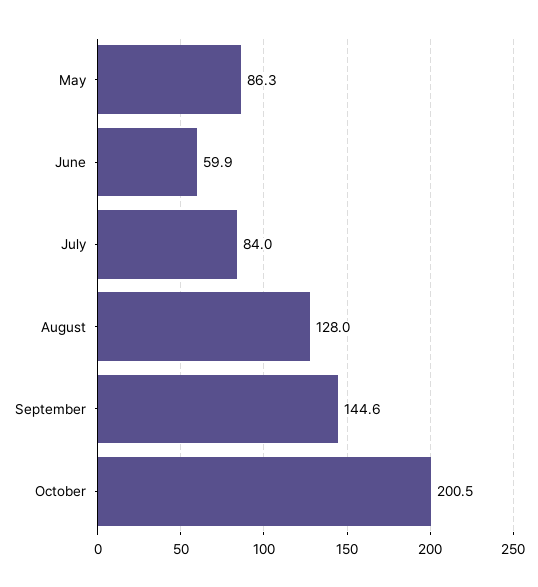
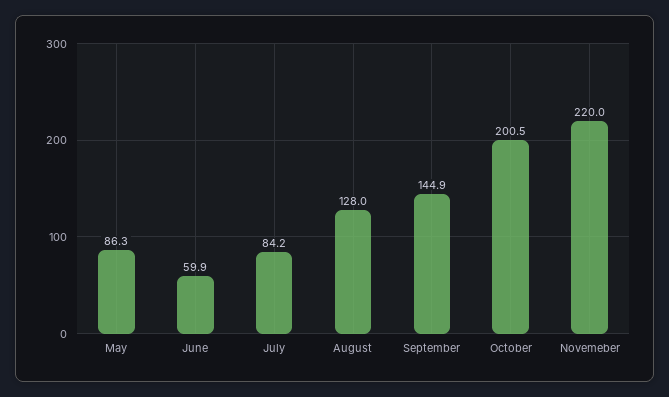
July: 84 -> 84.2
September: 144.6 -> 144.9
Novemeber: none -> 220

